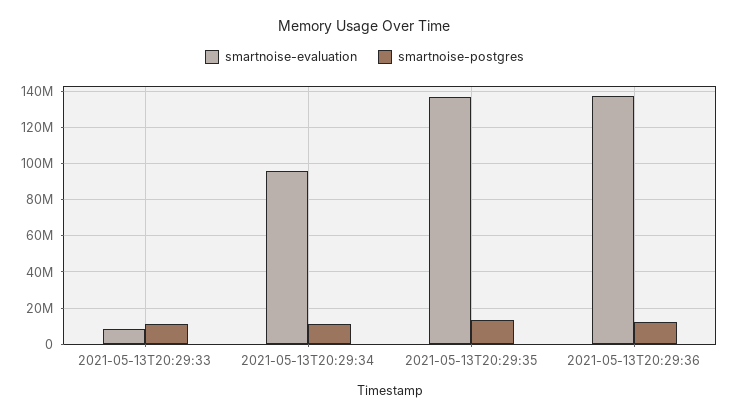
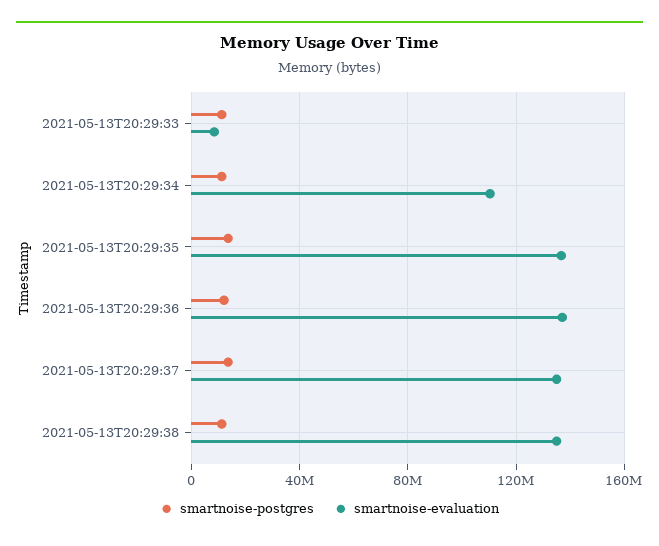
smartnoise-evaluation, 2021-05-13T20:29:34: 95000000 -> 110000000
smartnoise-postgres, 2021-05-13T20:29:37: none -> 15000000
smartnoise-evaluation, 2021-05-13T20:29:37: none -> 135000000
smartnoise-postgres, 2021-05-13T20:29:38: none -> 10000000
smartnoise-evaluation, 2021-05-13T20:29:38: none -> 135000000

